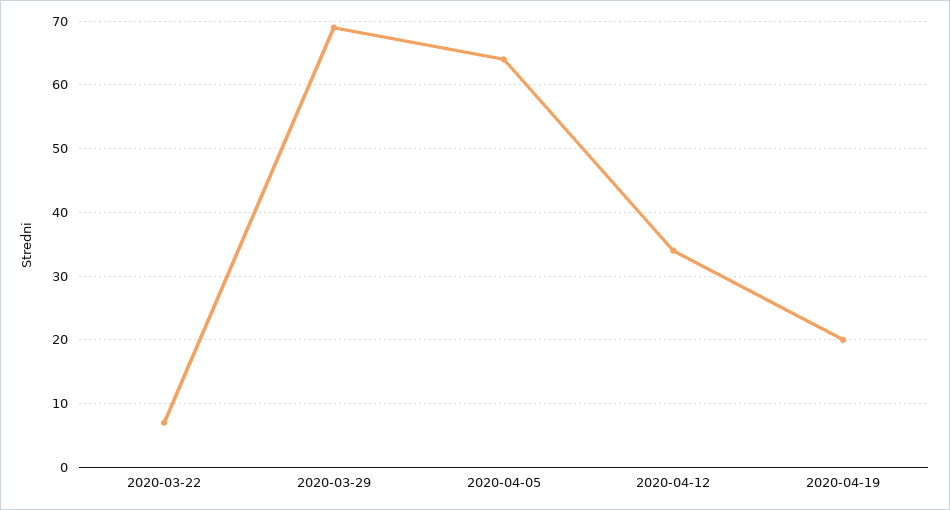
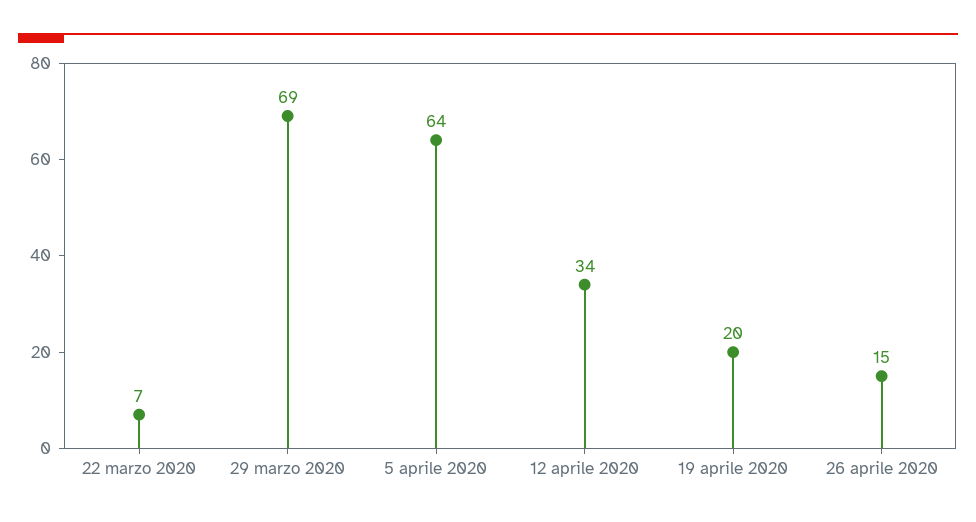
26 aprile 2020: none -> 15

